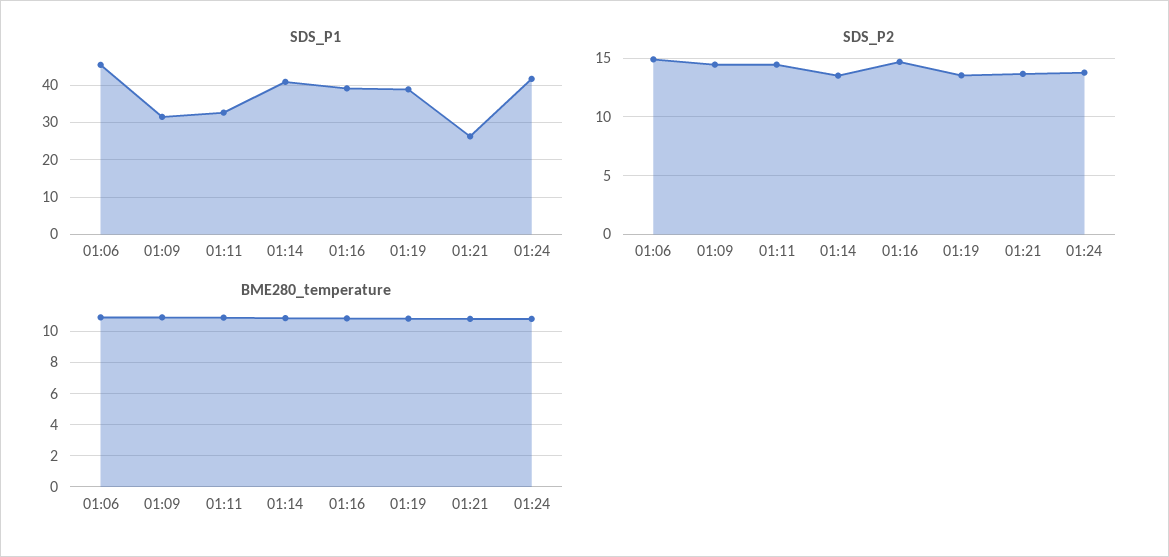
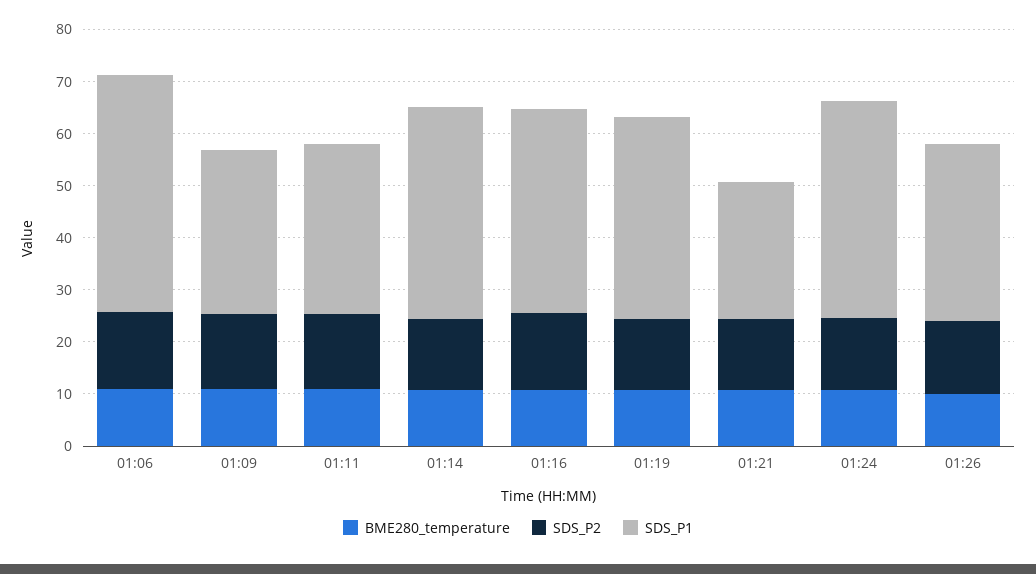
BME280_temperature, 01:26: none -> 10
SDS_P2, 01:26: none -> 14
SDS_P1, 01:26: none -> 34

